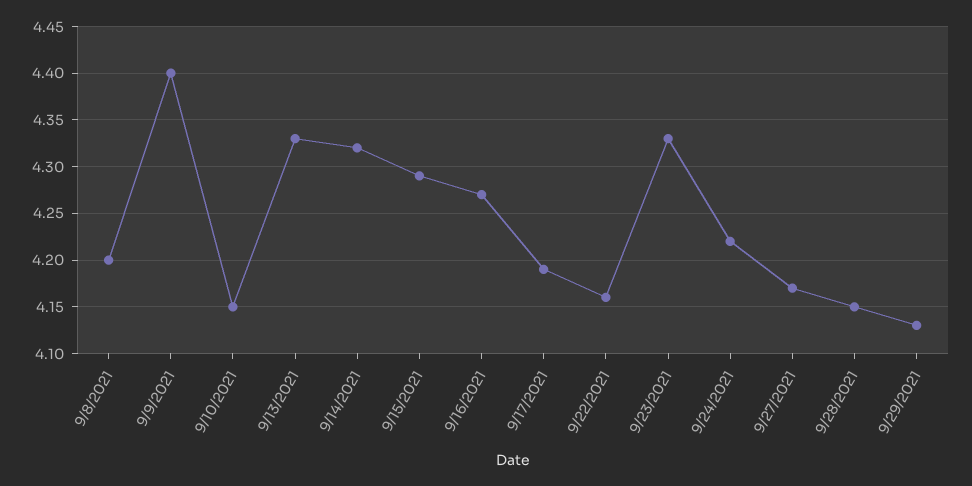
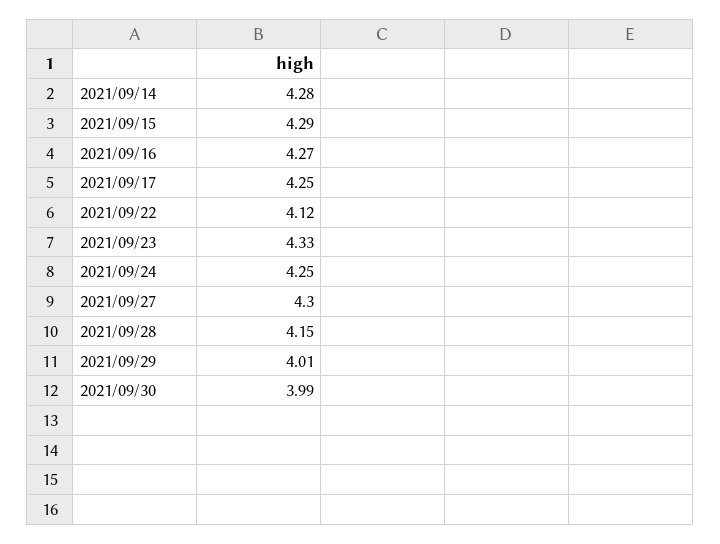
9/8/2021: 4.2 -> none
9/9/2021: 4.4 -> none
9/10/2021: 4.15 -> none
9/13/2021: 4.33 -> none
9/14/2021: 4.32 -> 4.28
9/17/2021: 4.19 -> 4.25
9/22/2021: 4.16 -> 4.12
9/24/2021: 4.22 -> 4.25
9/27/2021: 4.17 -> 4.3
9/29/2021: 4.13 -> 4.01
2021/09/30: none -> 3.99

